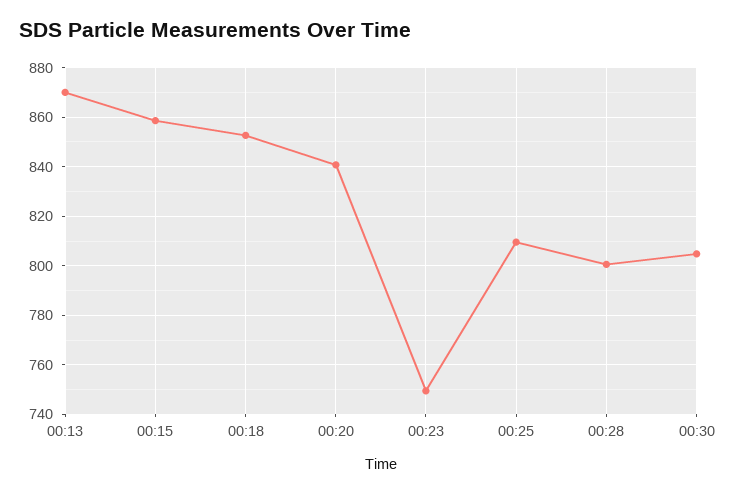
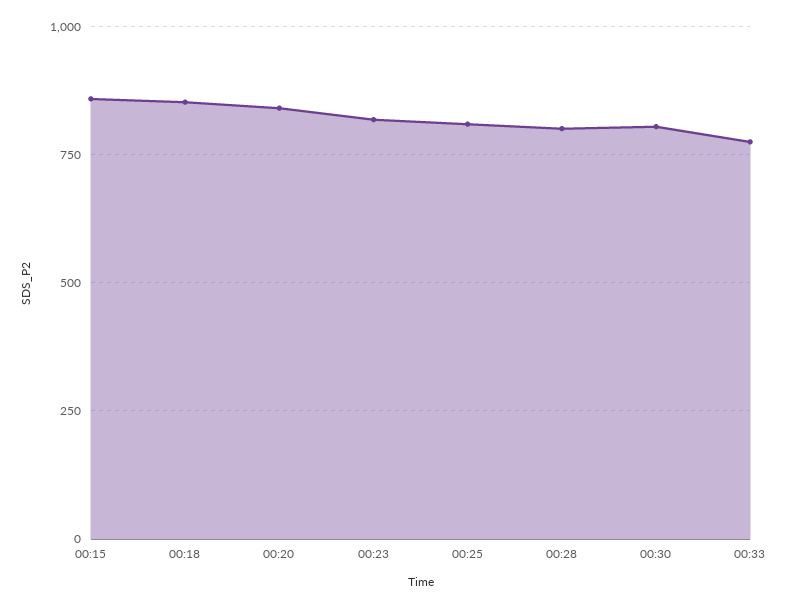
00:13: 870 -> none
00:23: 750 -> 825
00:33: none -> 775

